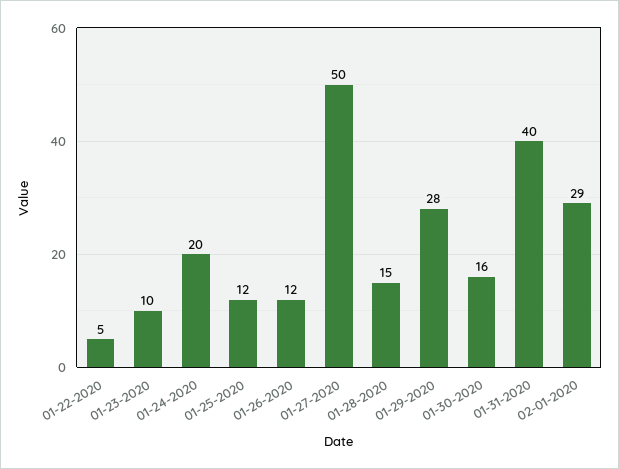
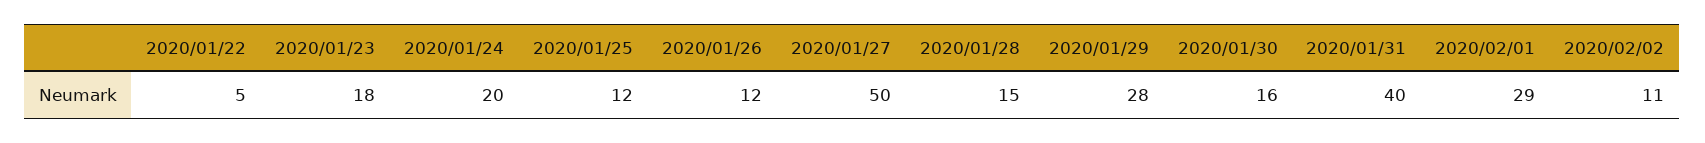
01-23-2020: 10 -> 18
2020/02/02: none -> 11

